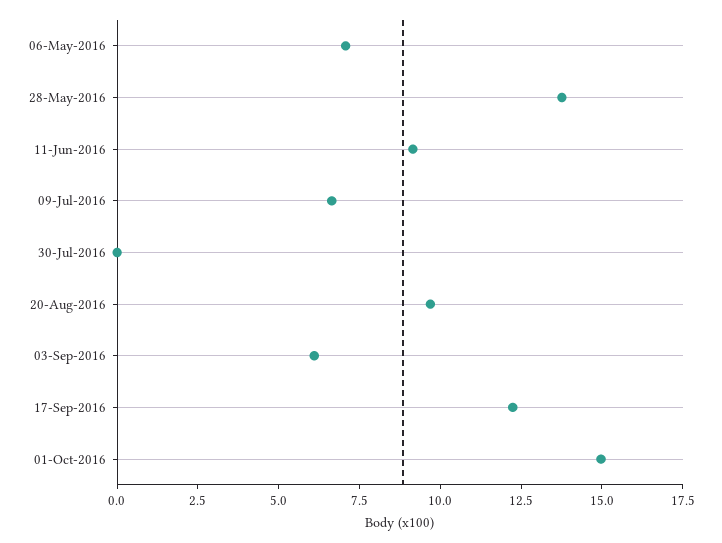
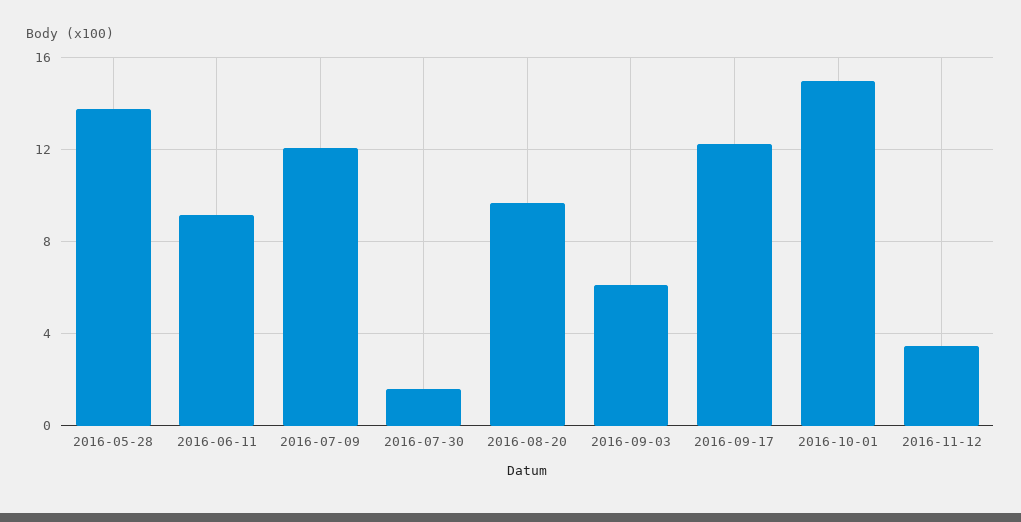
06-May-2016: 7 -> none
09-Jul-2016: 6.5 -> 12
30-Jul-2016: 0 -> 1.5
2016-11-12: none -> 3.5

